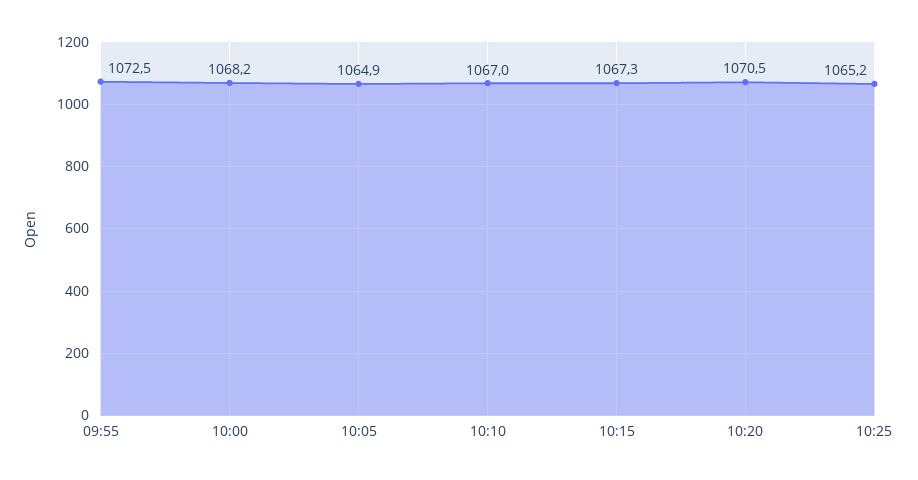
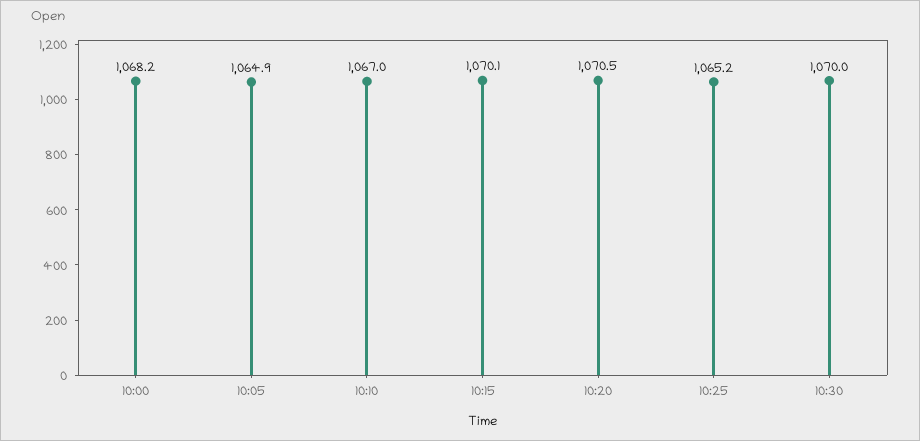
09:55: 1072.5 -> none
10:15: 1067.3 -> 1070.1
10:30: none -> 1070

